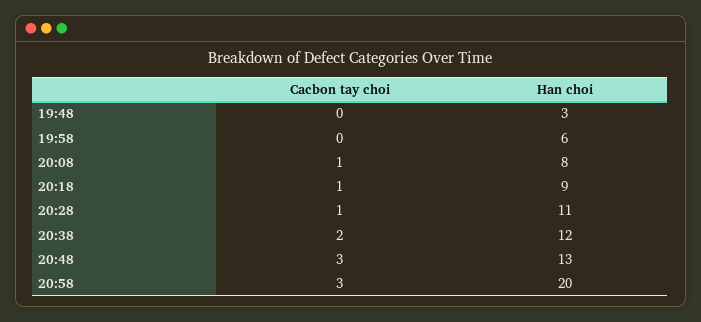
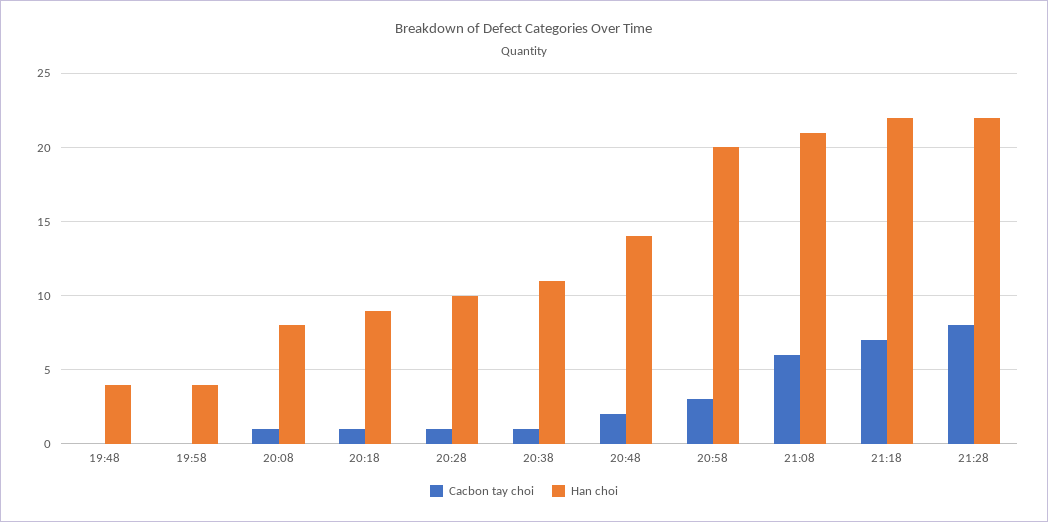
Han choi, 19:48: 3 -> 4
Han choi, 19:58: 6 -> 4
Han choi, 20:28: 11 -> 10
Cacbon tay choi, 20:38: 2 -> 1
Han choi, 20:38: 12 -> 11
Cacbon tay choi, 20:48: 3 -> 2
Han choi, 20:48: 13 -> 14
Cacbon tay choi, 21:08: none -> 6
Han choi, 21:08: none -> 21
Cacbon tay choi, 21:18: none -> 7
Han choi, 21:18: none -> 22
Cacbon tay choi, 21:28: none -> 8
Han choi, 21:28: none -> 22

